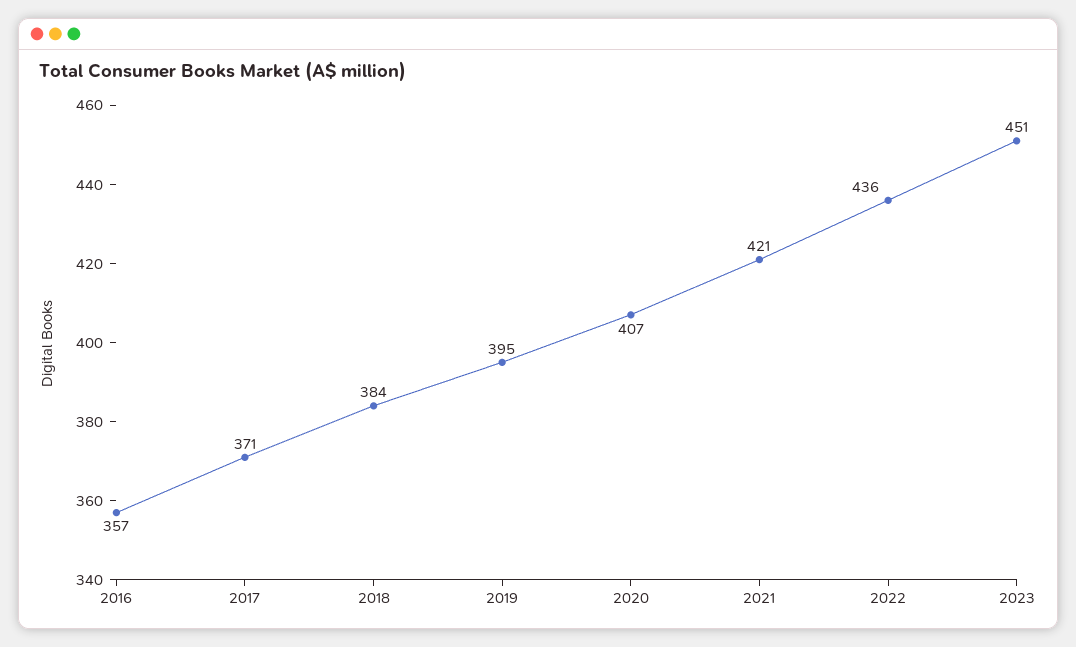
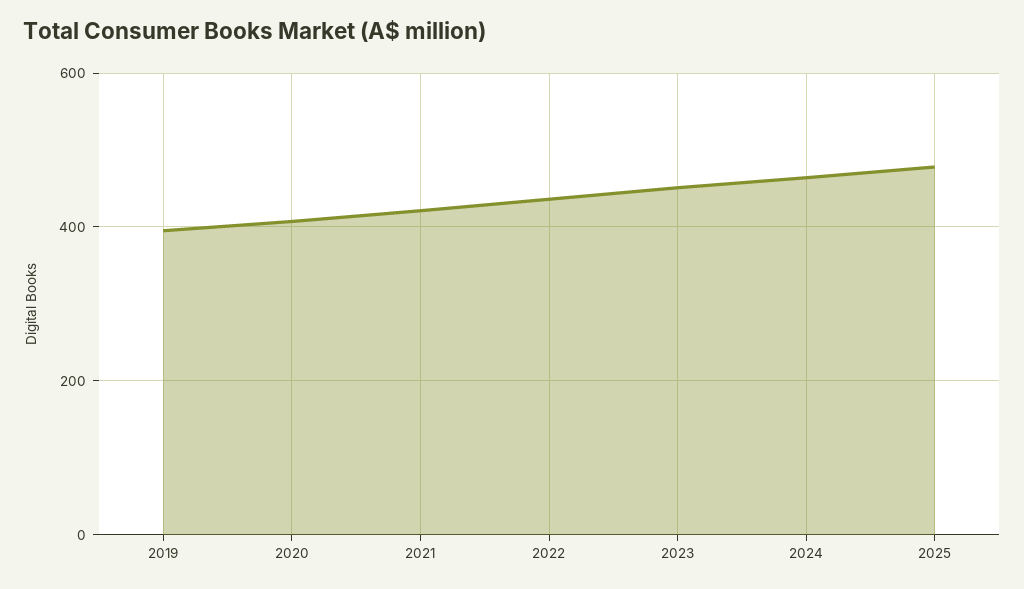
2016: 357 -> none
2017: 371 -> none
2018: 384 -> none
2024: none -> 460
2025: none -> 480

